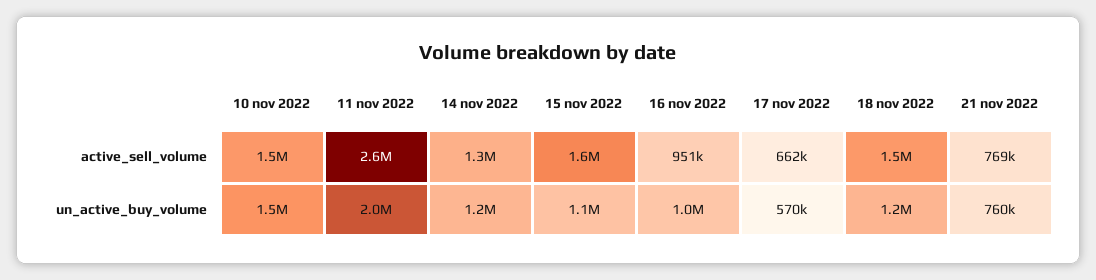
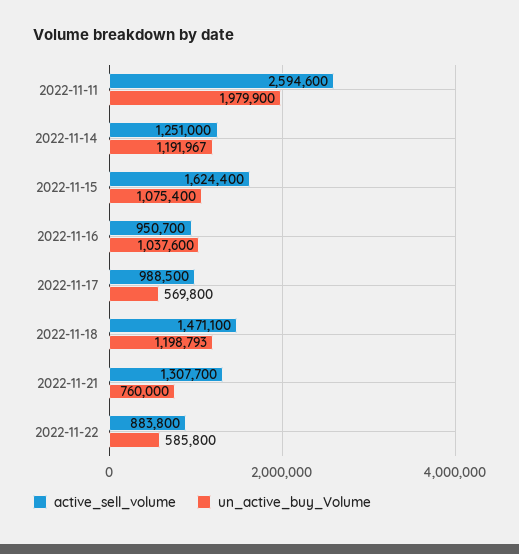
active_sell_volume, 10 nov 2022: 1500000 -> none
active_sell_volume, 17 nov 2022: 662000 -> 988500
active_sell_volume, 21 nov 2022: 769000 -> 1307700
un_active_buy_volume, 10 nov 2022: 1500000 -> none
active_sell_volume, 2022-11-22: none -> 883800
un_active_buy_volume, 2022-11-22: none -> 585800

